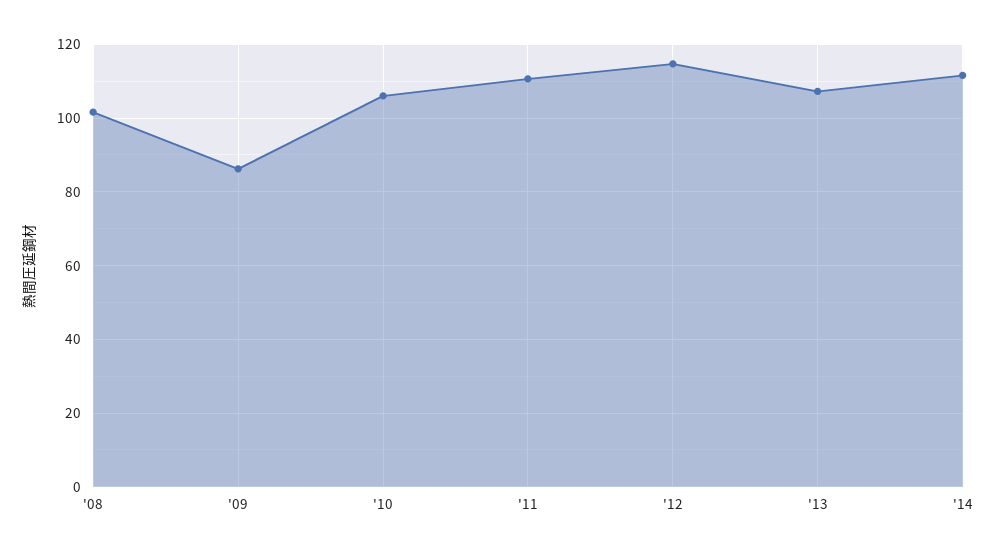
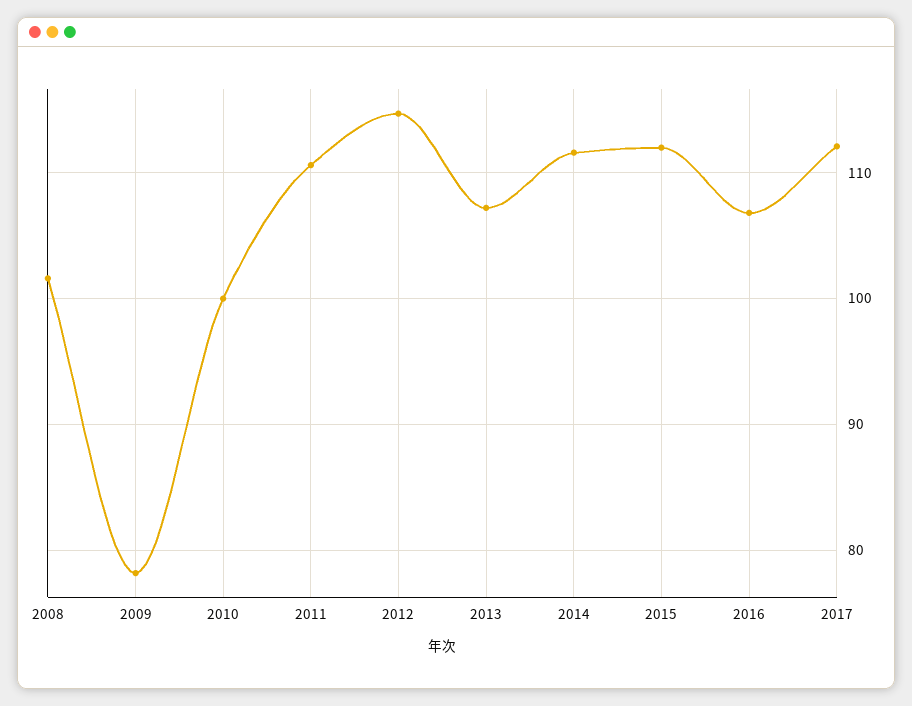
'09: 86 -> 78
'10: 106 -> 100
2015: none -> 112
2016: none -> 107
2017: none -> 112

